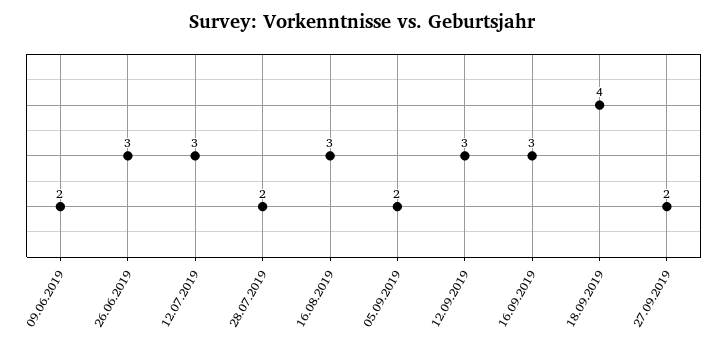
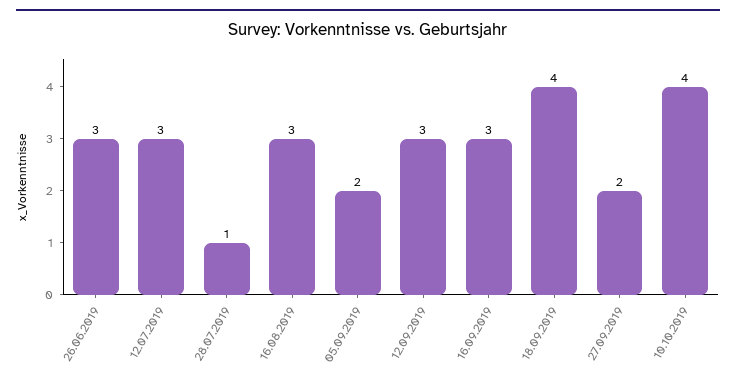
09.06.2019: 2 -> none
28.07.2019: 2 -> 1
10.10.2019: none -> 4

